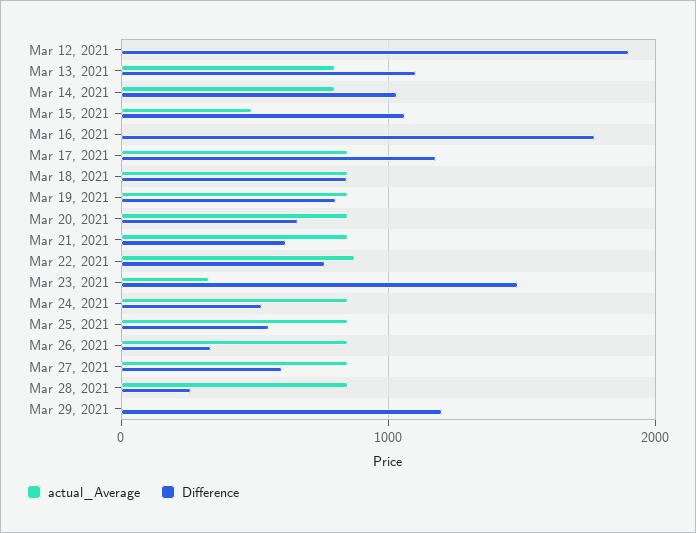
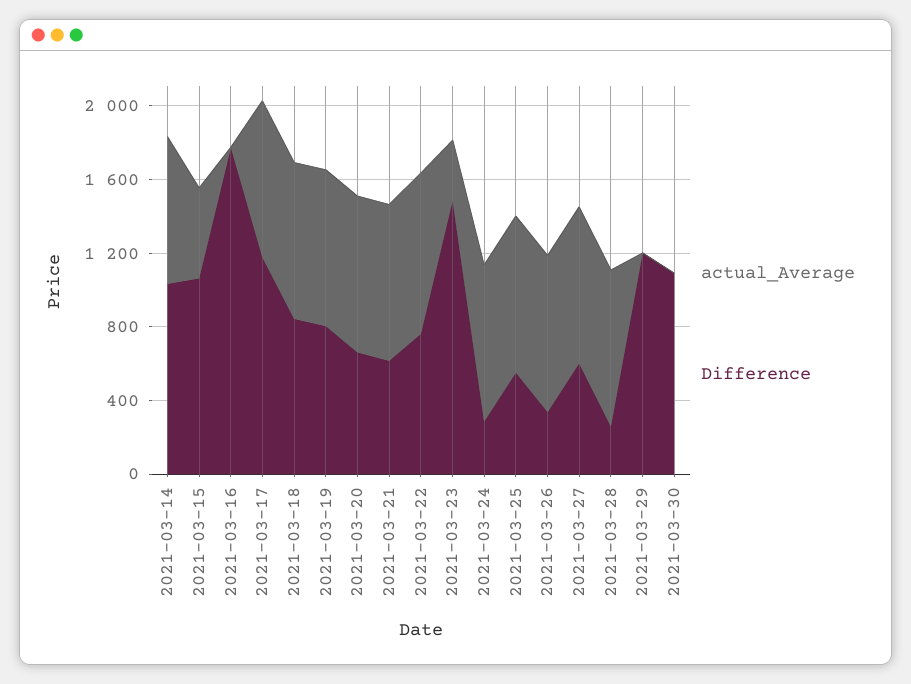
actual_Average, Mar 12, 2021: 0 -> none
Difference, Mar 12, 2021: 1900 -> none
actual_Average, Mar 13, 2021: 800 -> none
Difference, Mar 13, 2021: 1100 -> none
Difference, Mar 24, 2021: 500 -> 300
actual_Average, 2021-03-30: none -> 0
Difference, 2021-03-30: none -> 1100

